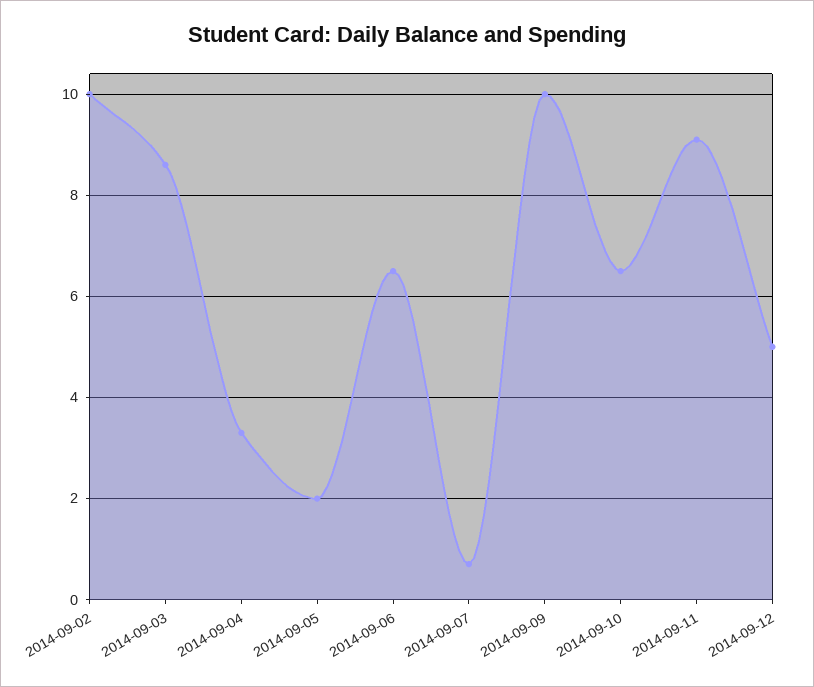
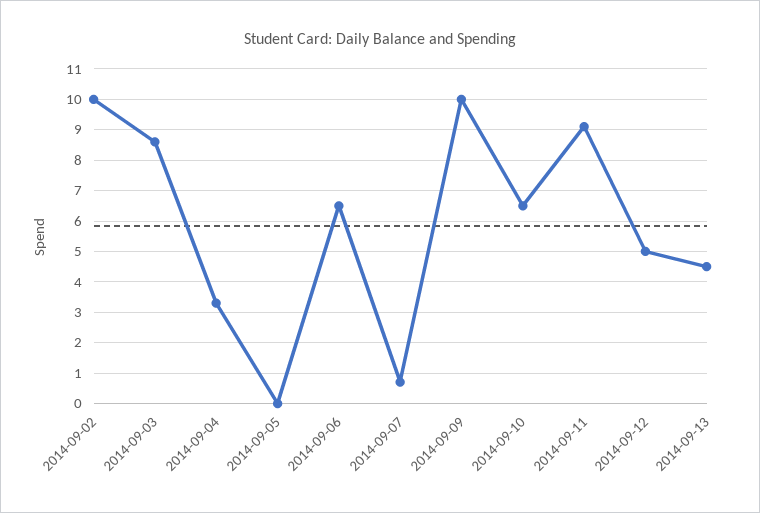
2014-09-05: 2 -> 0
2014-09-13: none -> 4.5

